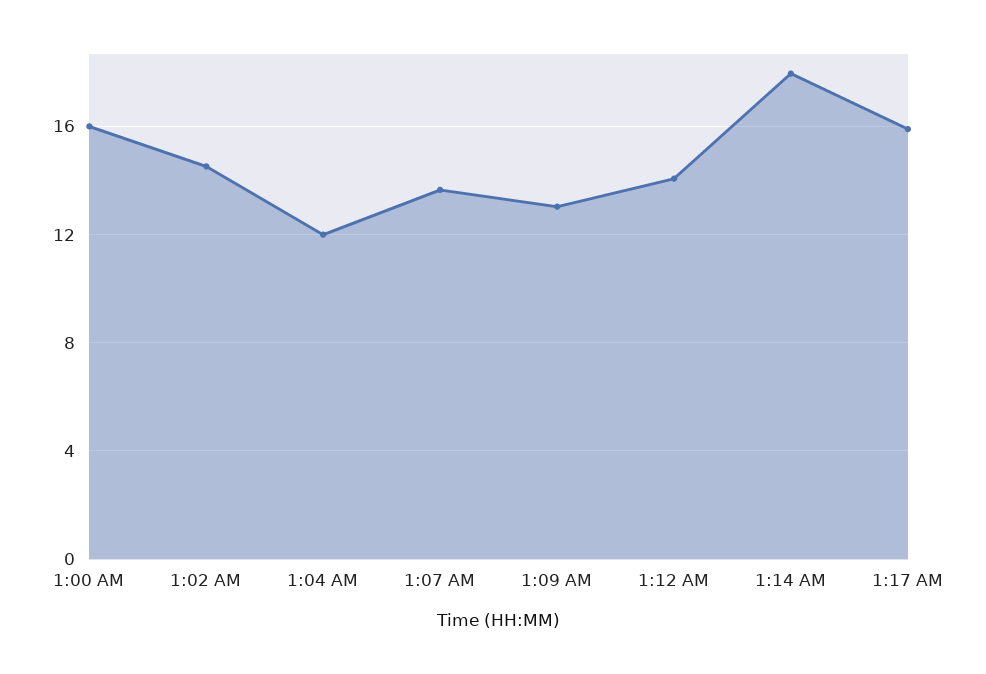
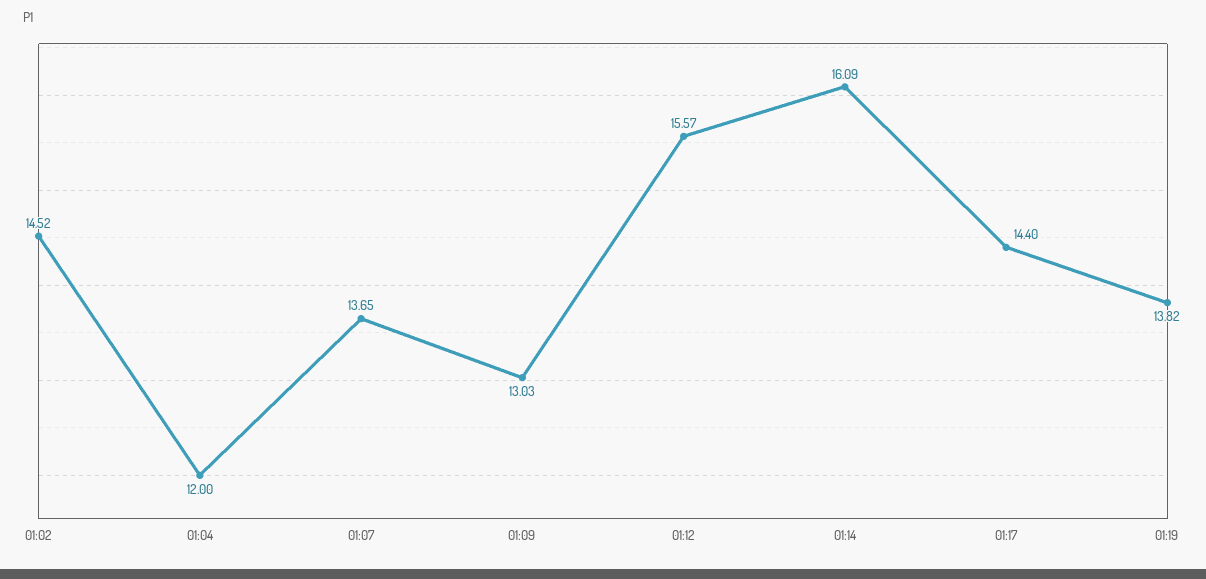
1:00 AM: 16 -> none
1:12 AM: 14 -> 15.57
1:14 AM: 18 -> 16.09
1:17 AM: 16 -> 14.4
01:19: none -> 13.82

